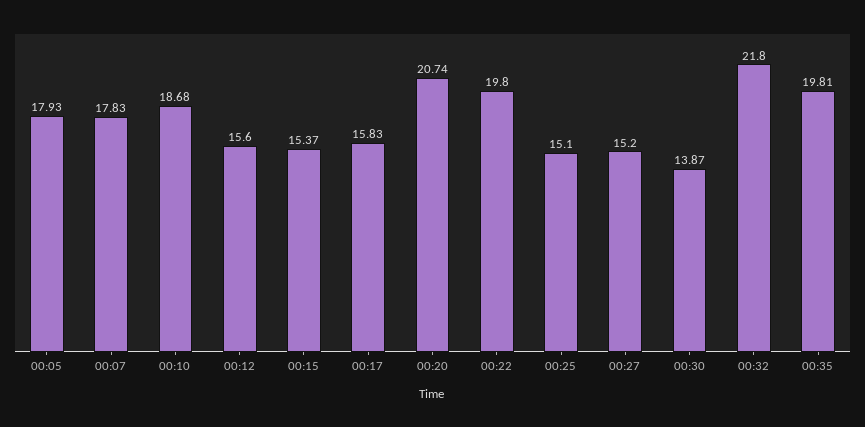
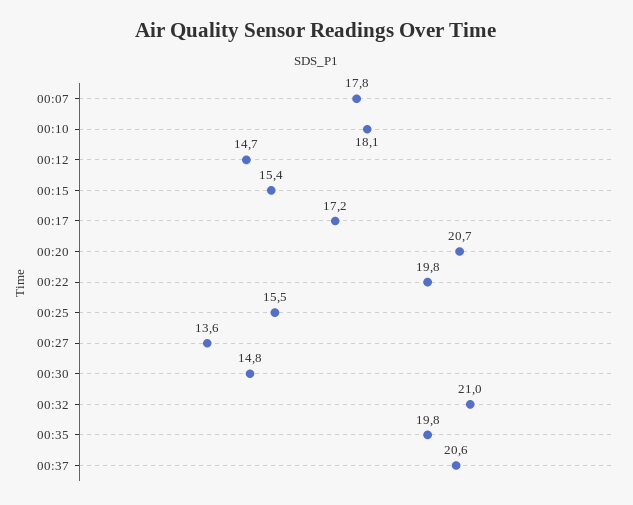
00:05: 17.93 -> none
00:10: 18.68 -> 18.1
00:12: 15.6 -> 14.7
00:17: 15.83 -> 17.2
00:25: 15.1 -> 15.5
00:27: 15.2 -> 13.6
00:30: 13.87 -> 14.8
00:32: 21.8 -> 21
00:37: none -> 20.6

